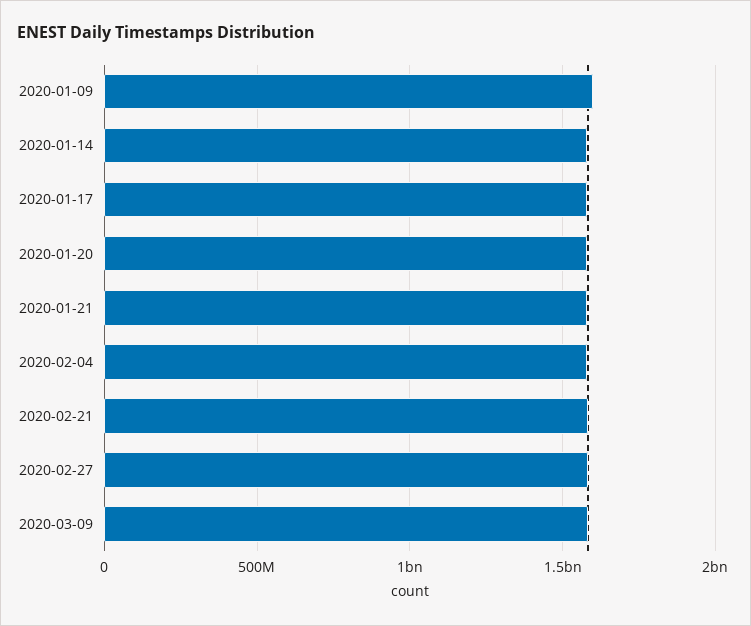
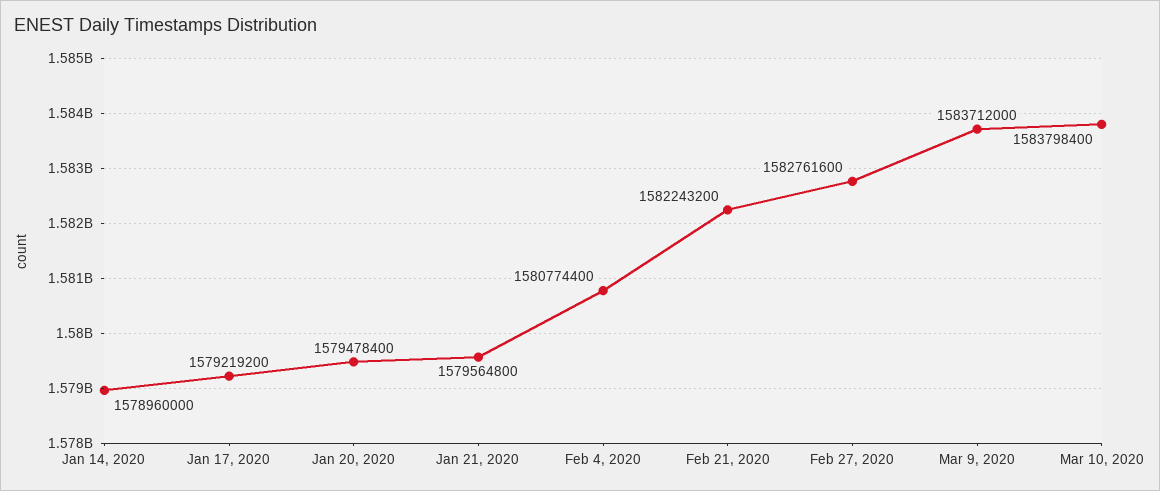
2020-01-09: 1600000000 -> none
Mar 10, 2020: none -> 1583798400

